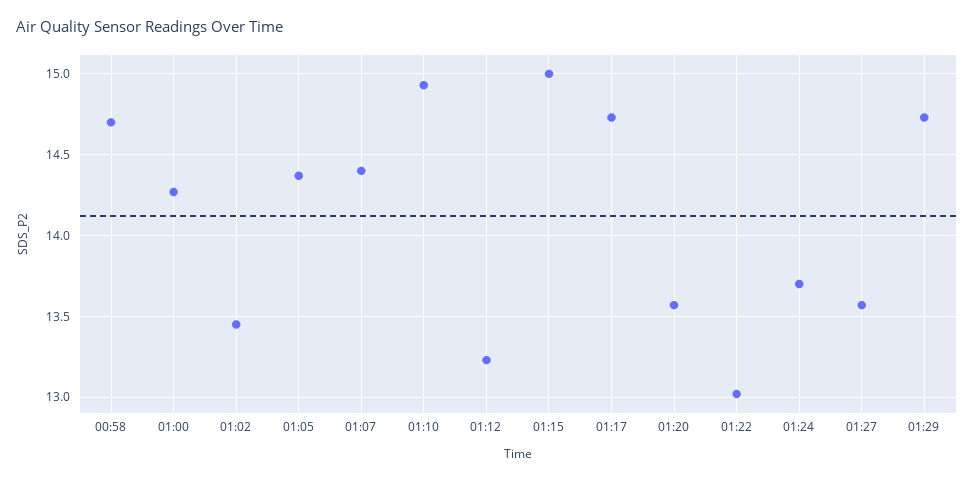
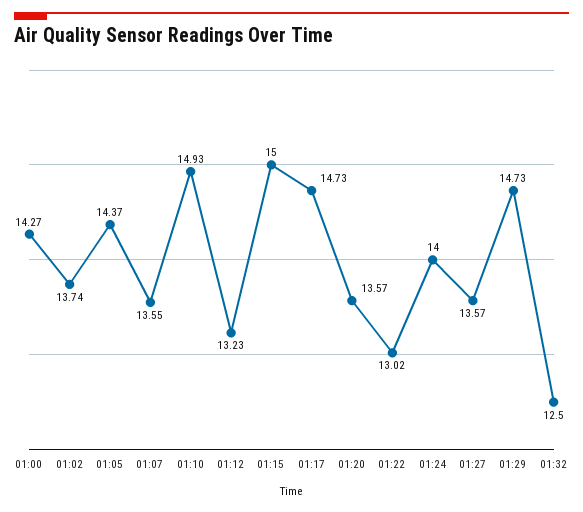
00:58: 14.7 -> none
01:02: 13.45 -> 13.74
01:07: 14.4 -> 13.55
01:24: 13.7 -> 14
01:32: none -> 12.5

